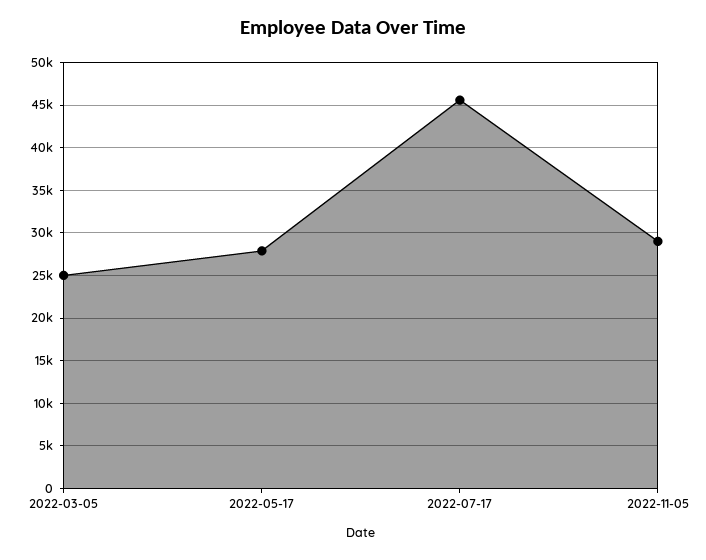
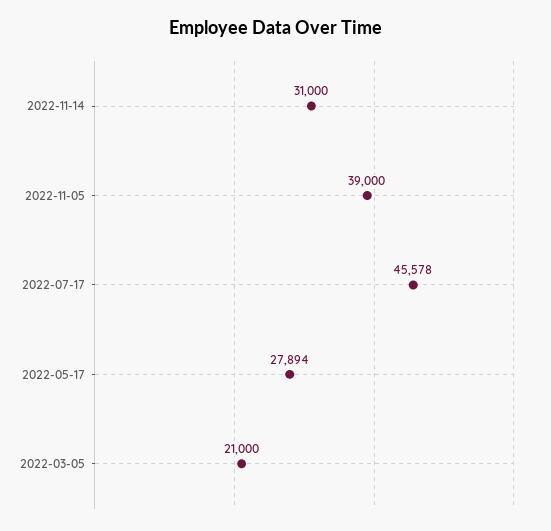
2022-03-05: 25000 -> 21000
2022-11-05: 29000 -> 39000
2022-11-14: none -> 31000

